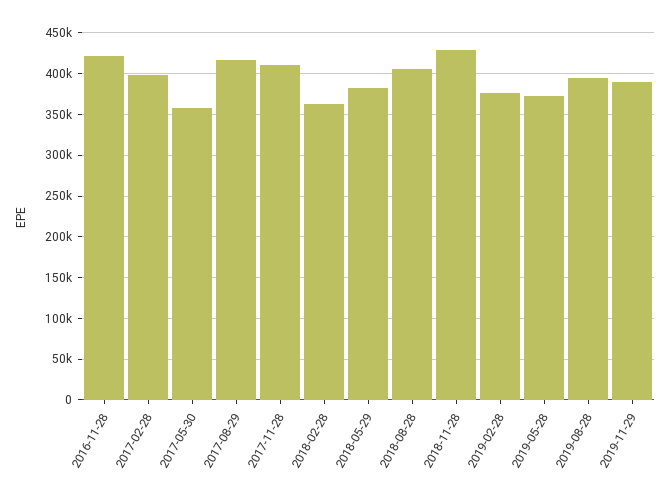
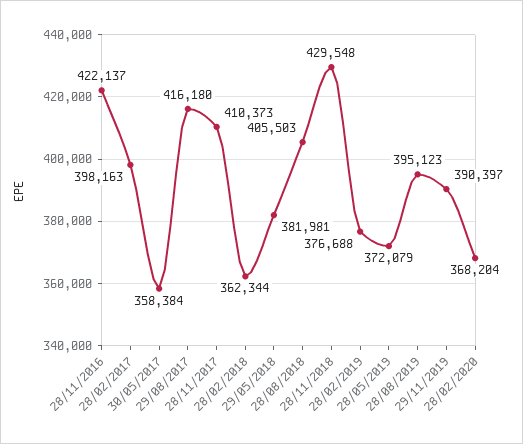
28/02/2020: none -> 368204

